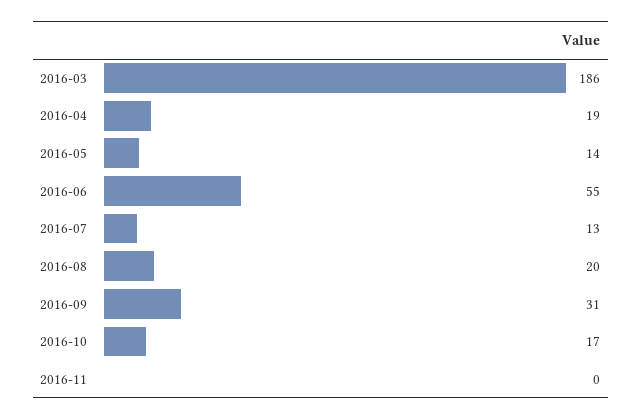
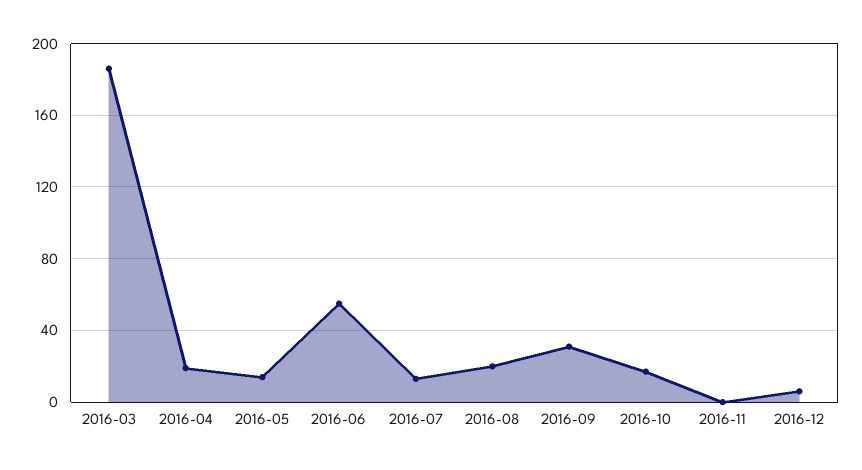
2016-12: none -> 5

